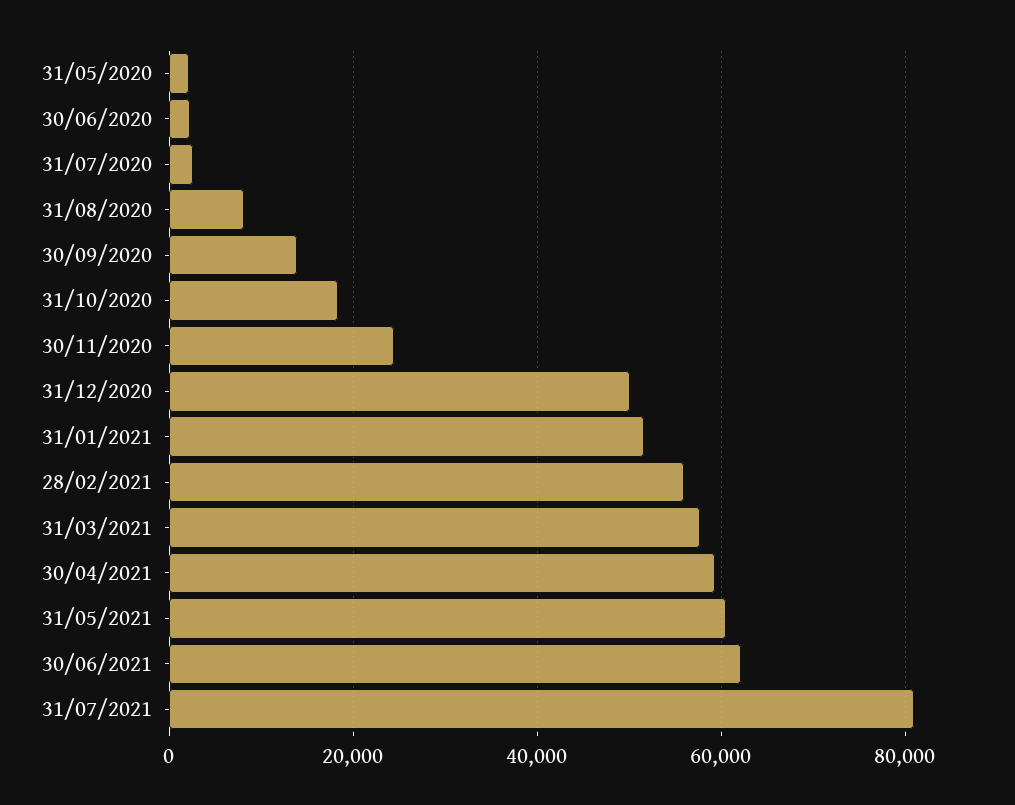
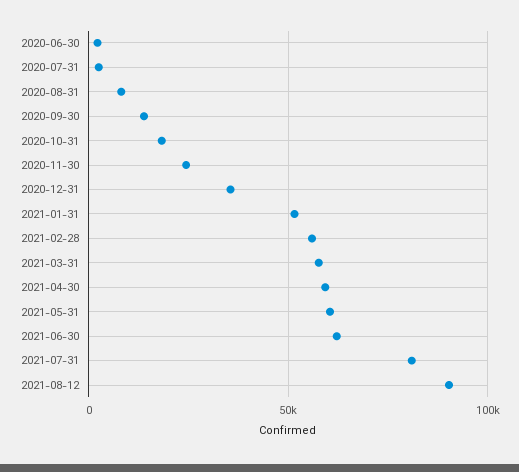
31/05/2020: 2000 -> none
31/12/2020: 50000 -> 35000
2021-08-12: none -> 90000

